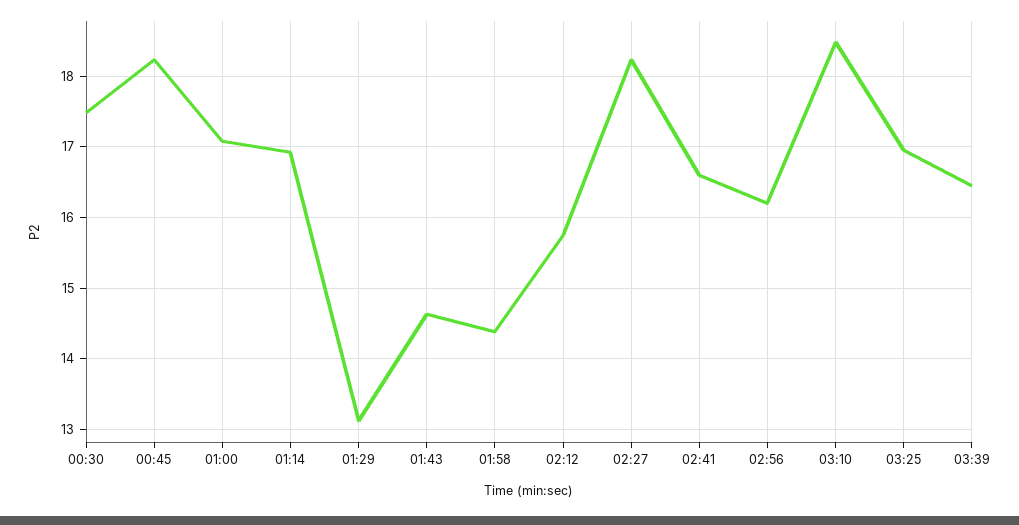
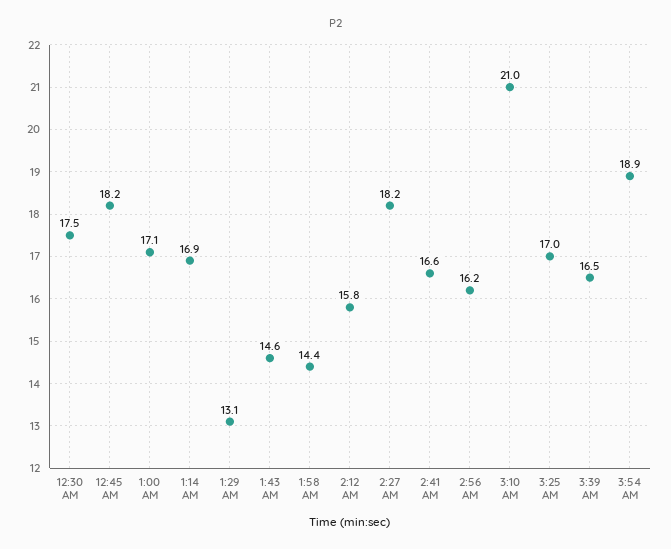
03:10: 18.5 -> 21
3:54 AM: none -> 18.9

